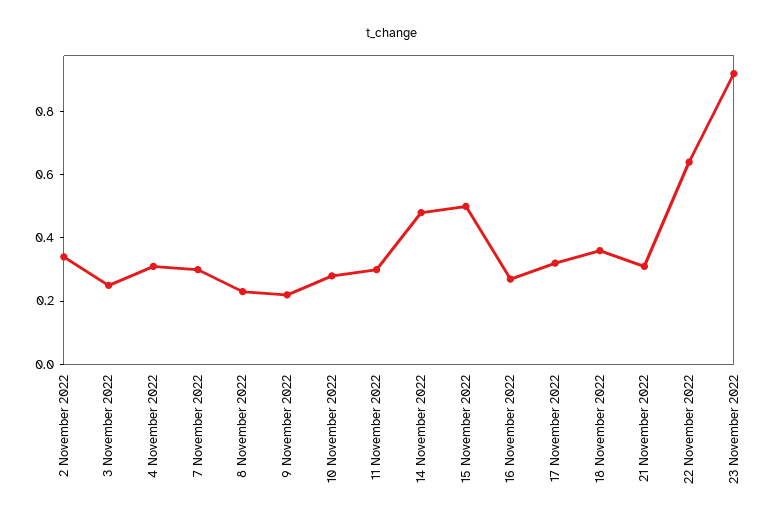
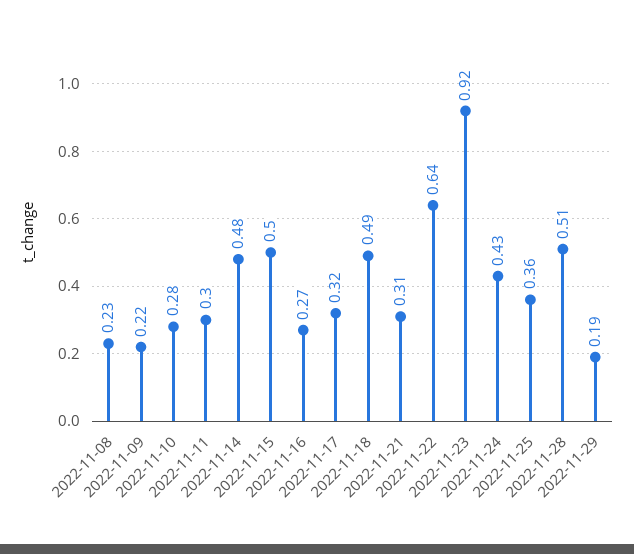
2 November 2022: 0.35 -> none
3 November 2022: 0.25 -> none
4 November 2022: 0.3 -> none
7 November 2022: 0.3 -> none
18 November 2022: 0.35 -> 0.49
2022-11-24: none -> 0.43
2022-11-25: none -> 0.36
2022-11-28: none -> 0.51
2022-11-29: none -> 0.19

